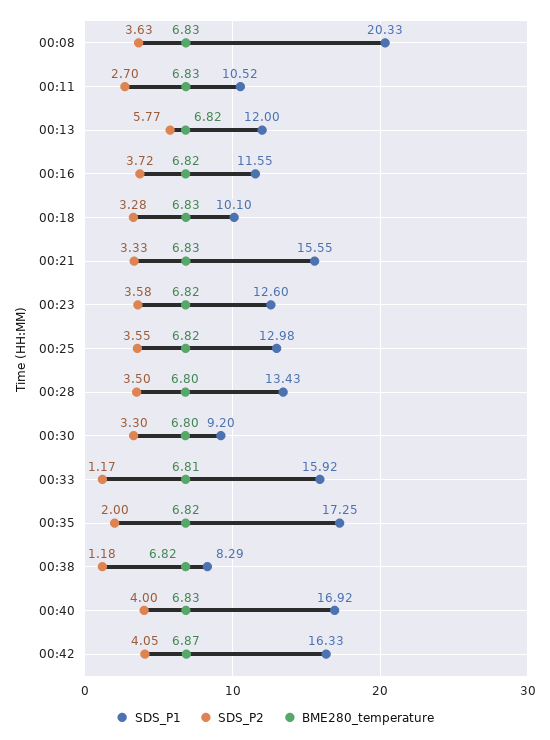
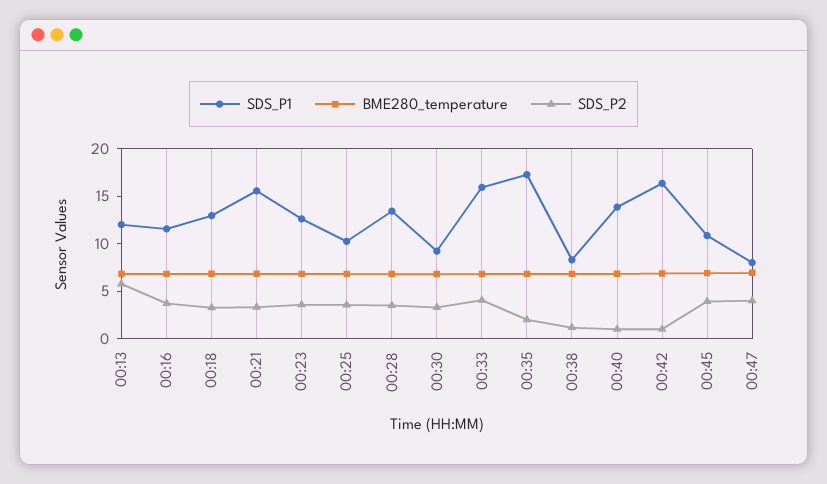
SDS_P1, 00:08: 20.33 -> none
SDS_P2, 00:08: 3.63 -> none
BME280_temperature, 00:08: 6.83 -> none
SDS_P1, 00:11: 10.52 -> none
SDS_P2, 00:11: 2.7 -> none
BME280_temperature, 00:11: 6.83 -> none
SDS_P1, 00:18: 10.1 -> 13
SDS_P1, 00:25: 12.98 -> 10
SDS_P2, 00:33: 1.17 -> 4
SDS_P1, 00:40: 16.92 -> 14
SDS_P2, 00:40: 4 -> 1
SDS_P2, 00:42: 4.05 -> 1
SDS_P1, 00:45: none -> 11
BME280_temperature, 00:45: none -> 7
SDS_P2, 00:45: none -> 4
SDS_P1, 00:47: none -> 8
BME280_temperature, 00:47: none -> 7
SDS_P2, 00:47: none -> 4

